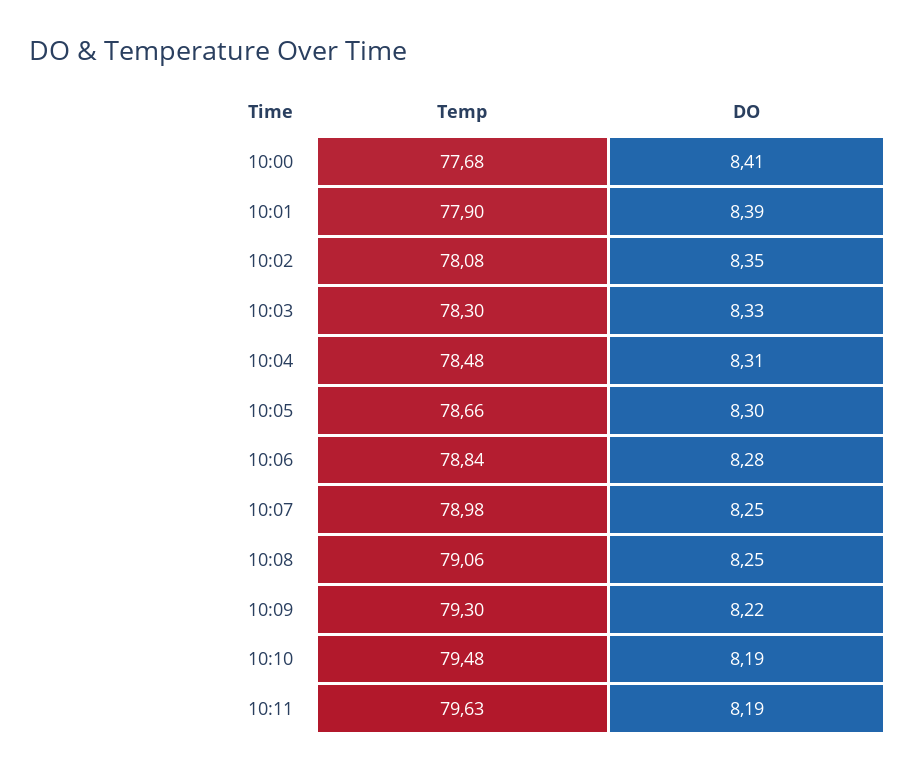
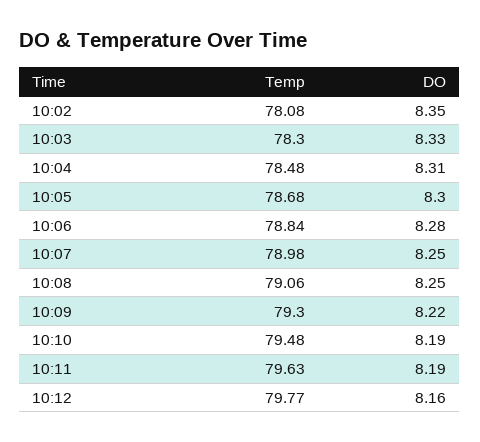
Temp, 10:00: 77.68 -> none
DO, 10:00: 8.41 -> none
Temp, 10:01: 77.9 -> none
DO, 10:01: 8.39 -> none
Temp, 10:05: 78.66 -> 78.68
Temp, 10:12: none -> 79.77
DO, 10:12: none -> 8.16

